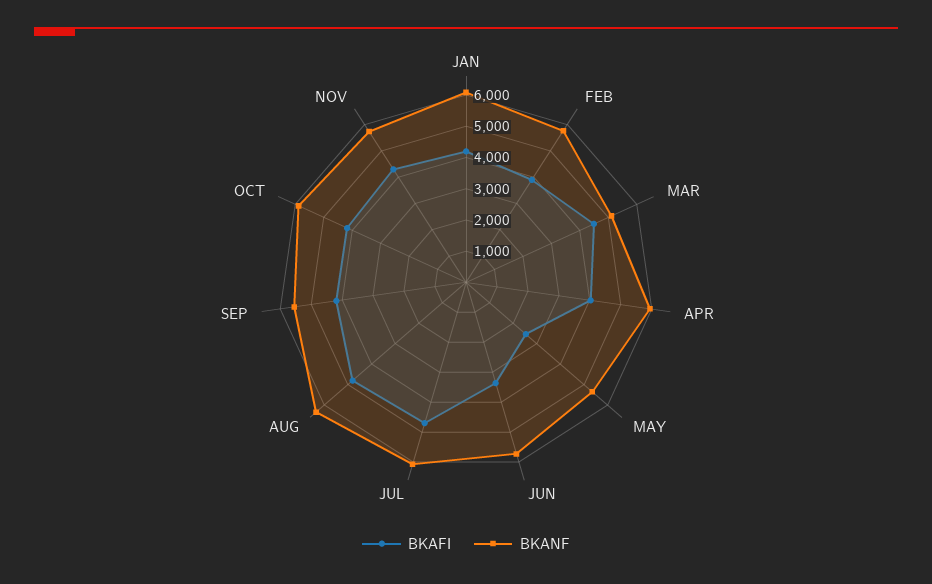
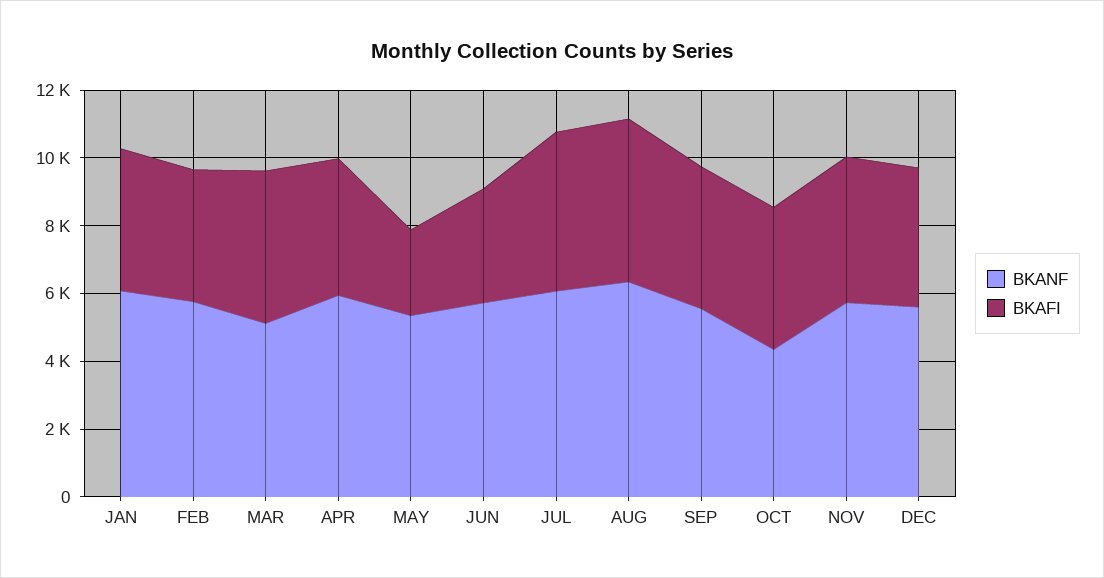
BKANF, OCT: 6000 -> 4500
BKANF, DEC: none -> 5500
BKAFI, DEC: none -> 4000

